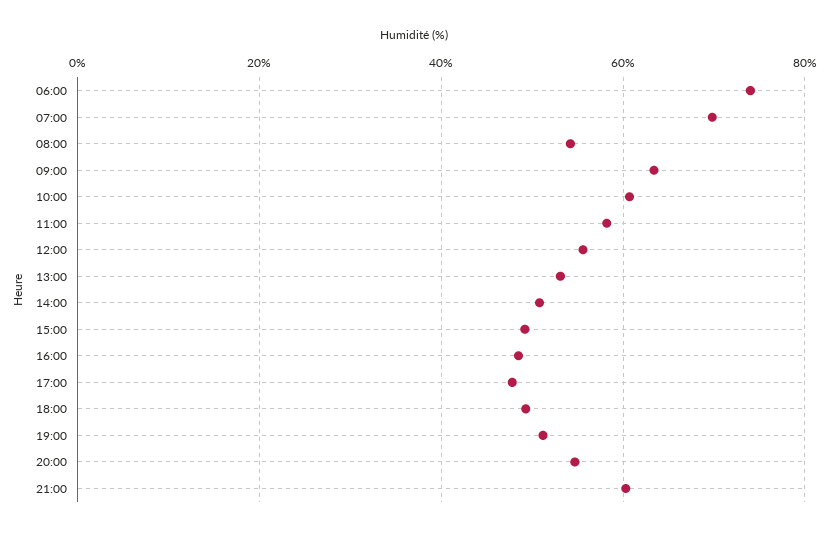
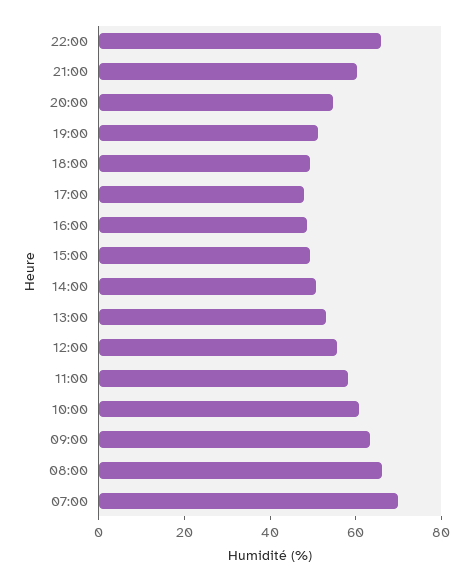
06:00: 74 -> none
08:00: 54 -> 65
22:00: none -> 65

